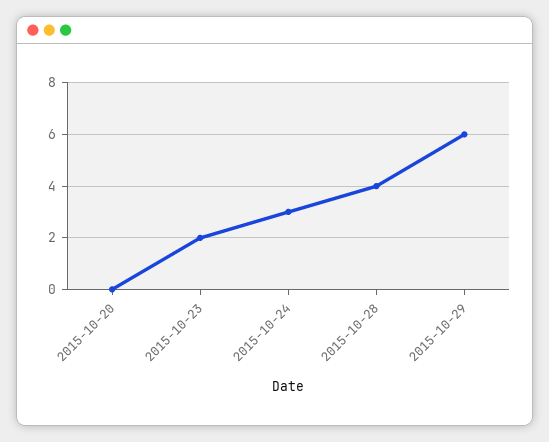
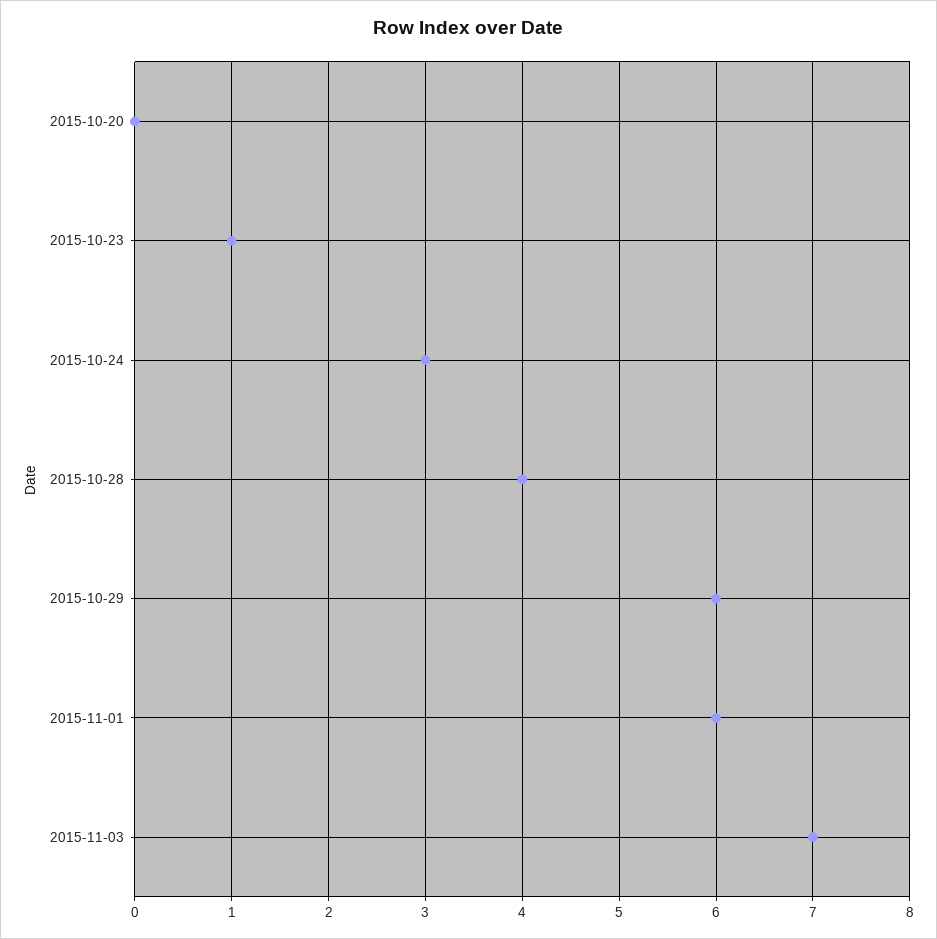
2015-10-23: 2 -> 1
2015-11-01: none -> 6
2015-11-03: none -> 7

